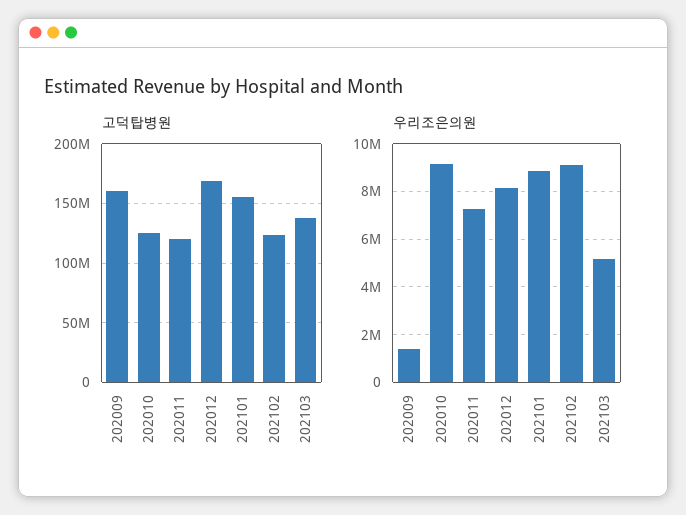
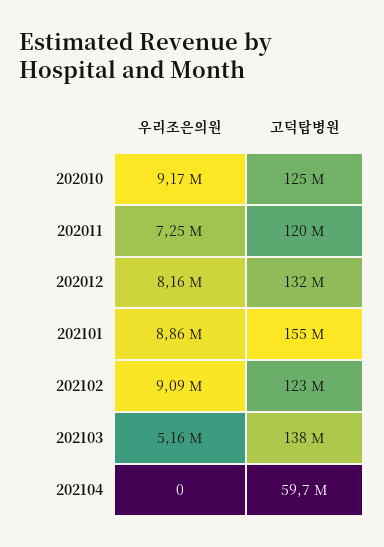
고덕탑병원, 202009: 160000000 -> none
고덕탑병원, 202012: 170000000 -> 132000000
우리조은의원, 202009: 1500000 -> none
우리조은의원, 202104: none -> 0
고덕탑병원, 202104: none -> 59700000

